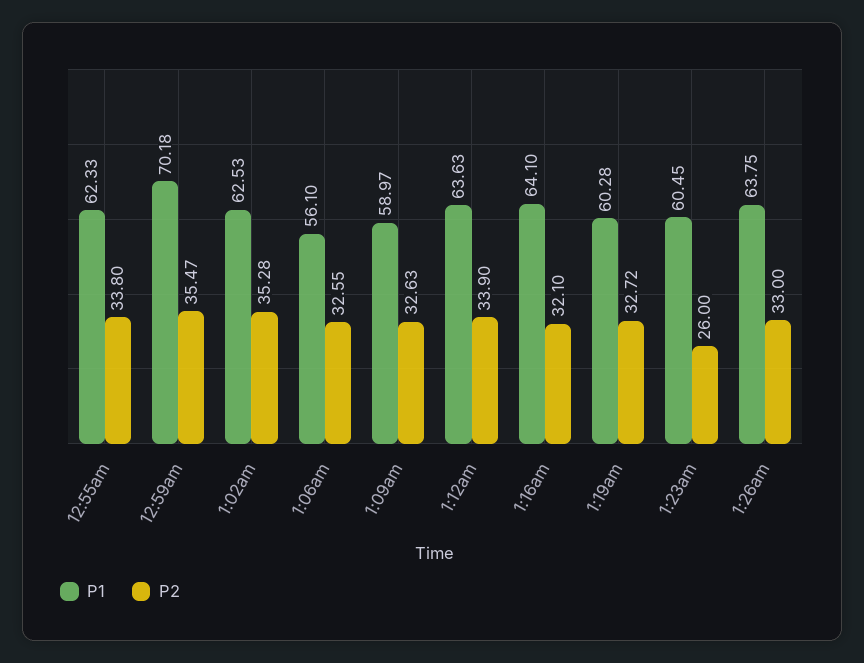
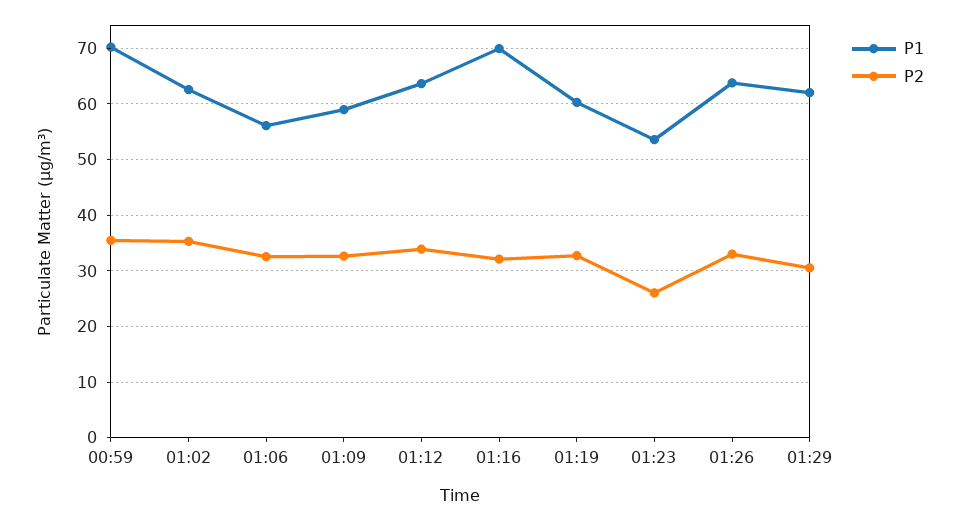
P1, 12:55am: 62.33 -> none
P2, 12:55am: 33.8 -> none
P1, 1:16am: 64.1 -> 70
P1, 1:23am: 60.45 -> 54
P1, 01:29: none -> 62
P2, 01:29: none -> 30

